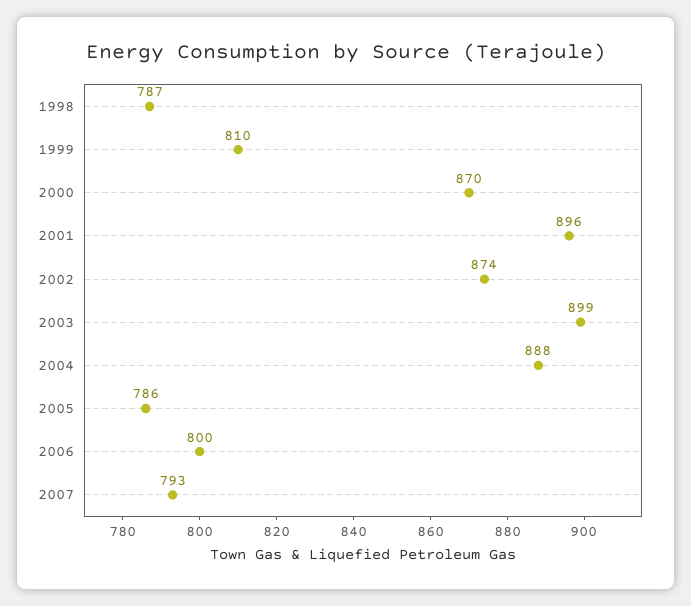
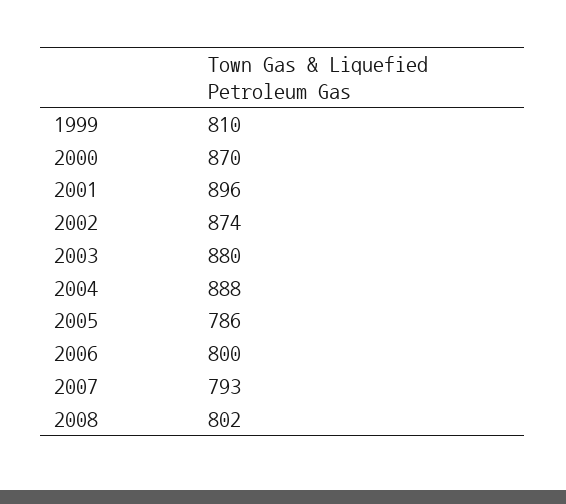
1998: 787 -> none
2003: 899 -> 880
2008: none -> 802

